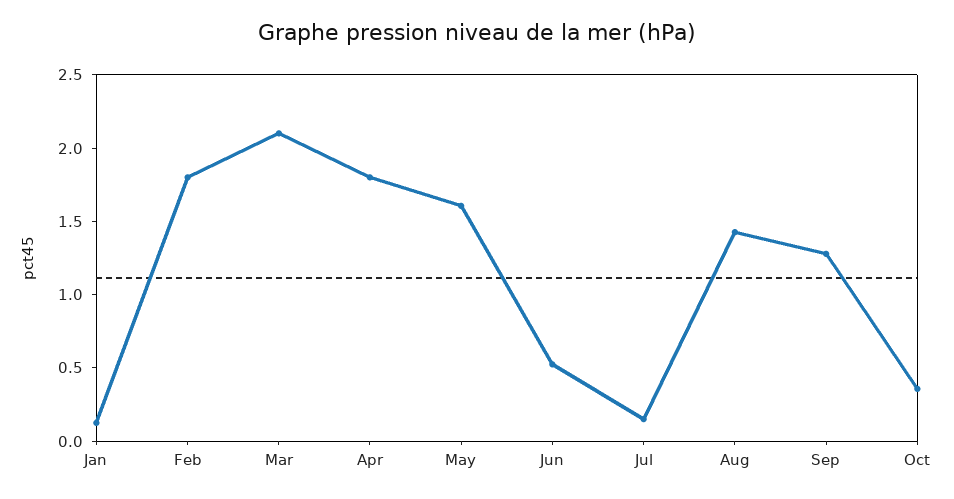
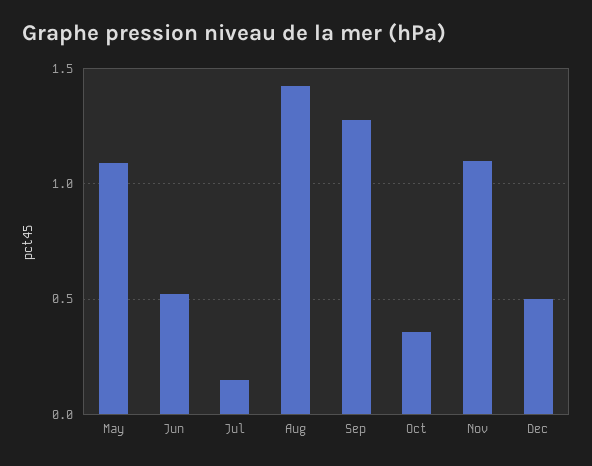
Jan: 0.1 -> none
Feb: 1.8 -> none
Mar: 2.1 -> none
Apr: 1.8 -> none
May: 1.6 -> 1.1
Nov: none -> 1.1
Dec: none -> 0.5

